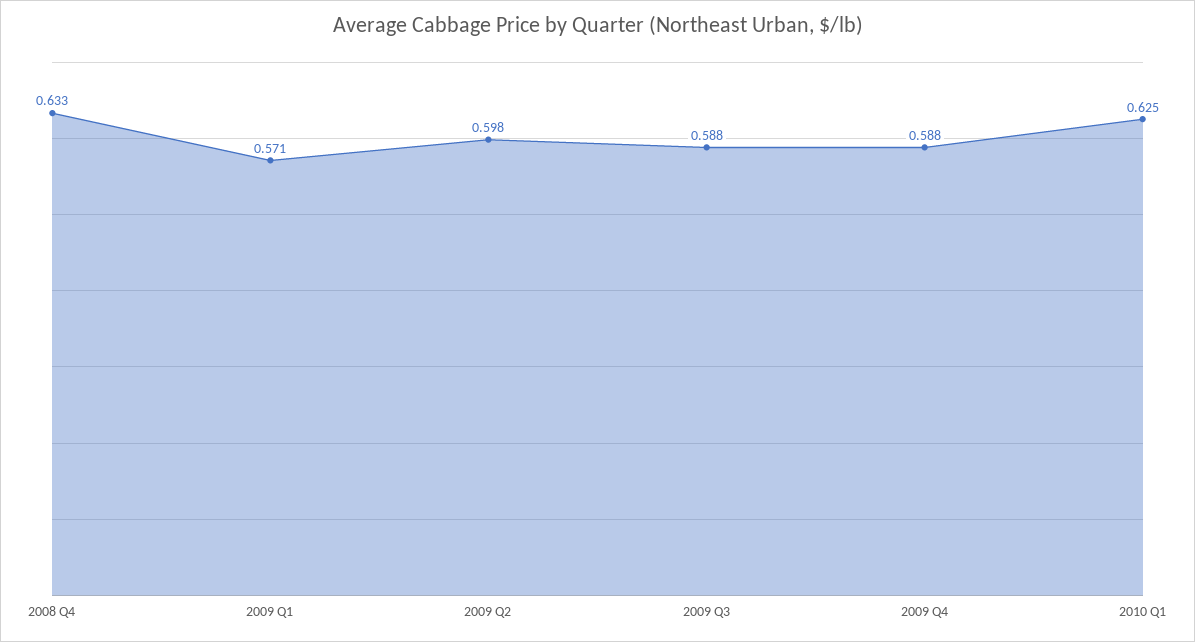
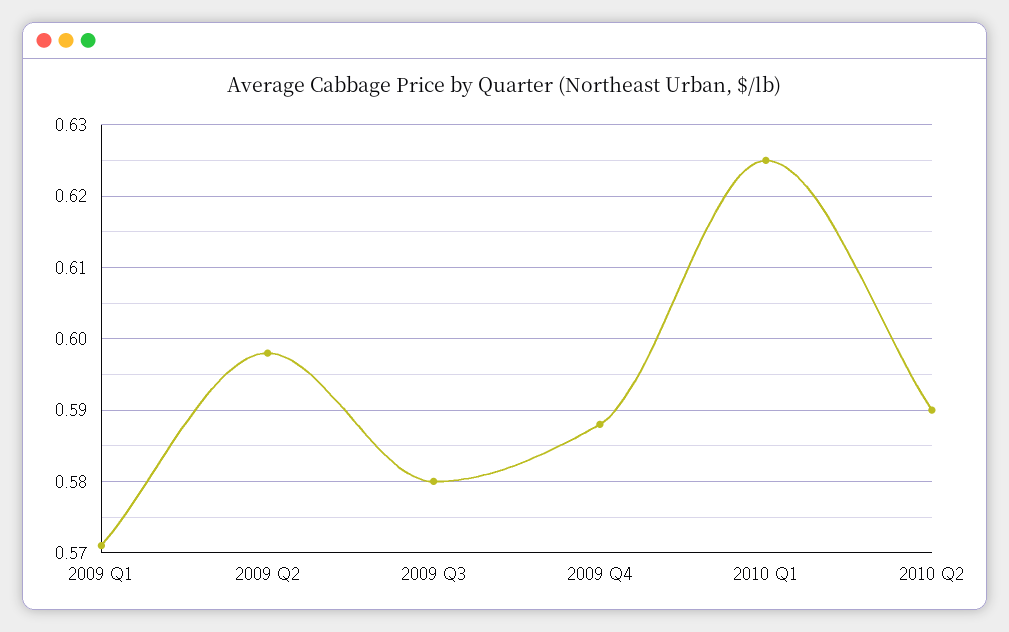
2008 Q4: 0.633 -> none
2009 Q3: 0.588 -> 0.58
2010 Q2: none -> 0.59

